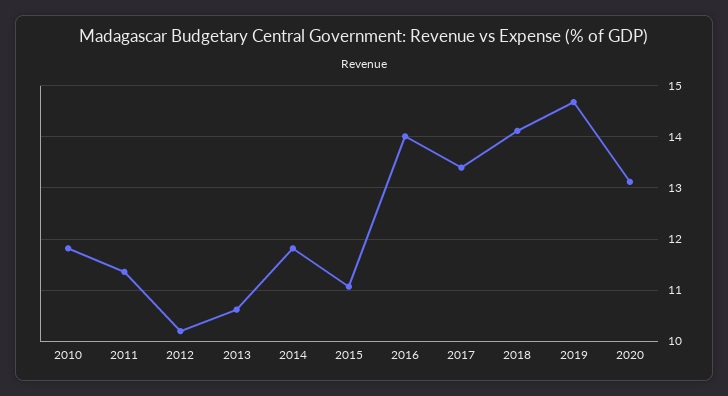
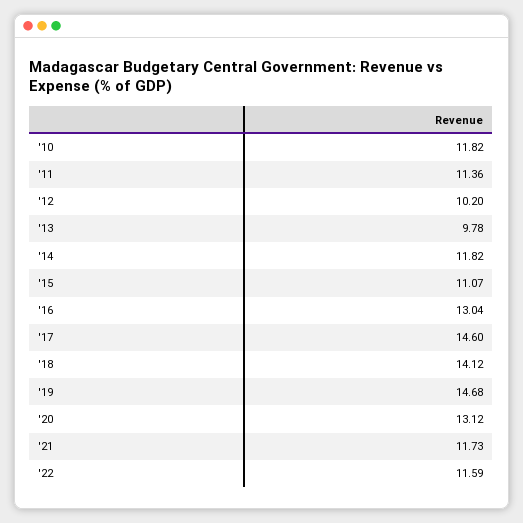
2013: 10.6 -> 9.78
2016: 14 -> 13.04
2017: 13.4 -> 14.6
'21: none -> 11.73
'22: none -> 11.59

